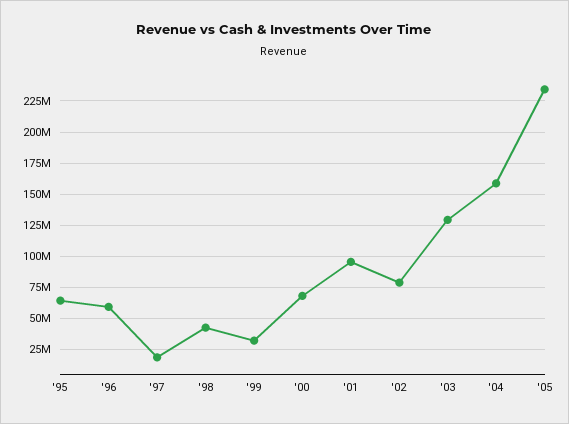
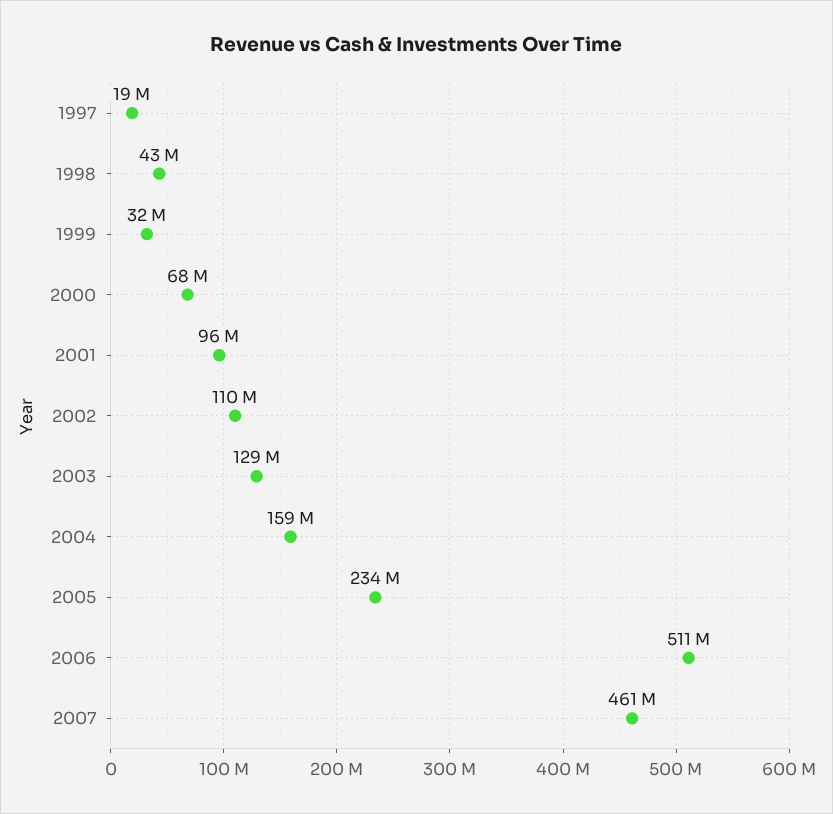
'95: 65000000 -> none
'96: 60000000 -> none
'02: 80000000 -> 110000000
2006: none -> 511000000
2007: none -> 461000000

